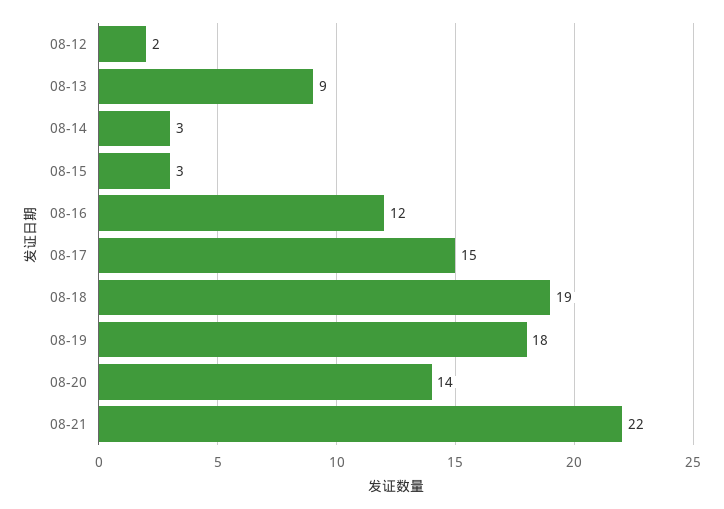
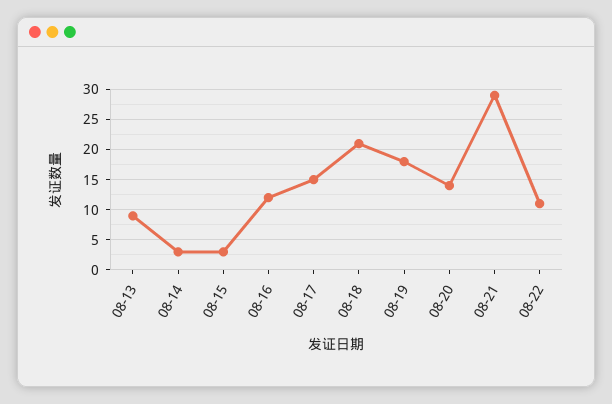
08-12: 2 -> none
08-18: 19 -> 21
08-21: 22 -> 29
08-22: none -> 11

